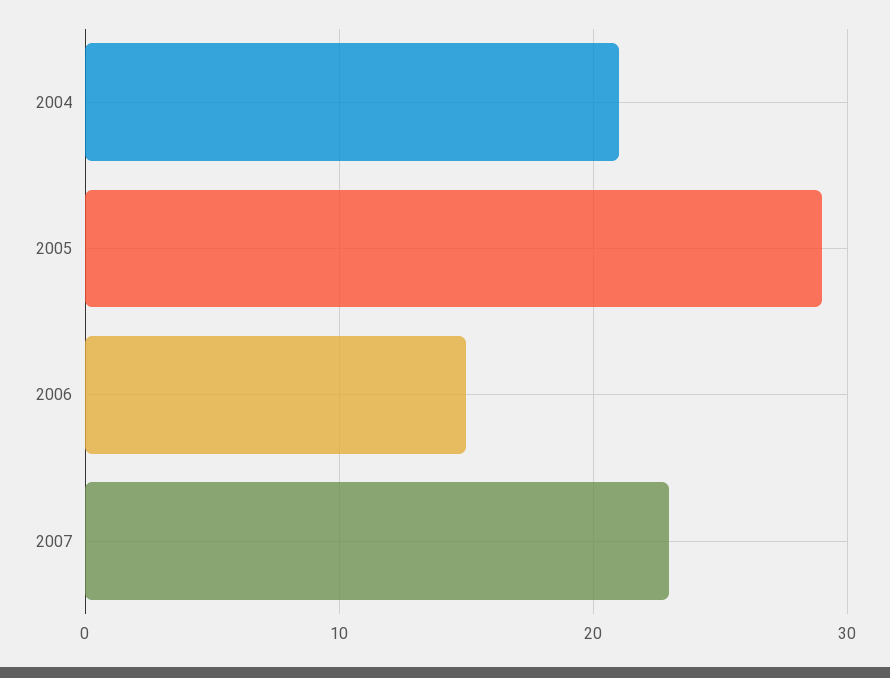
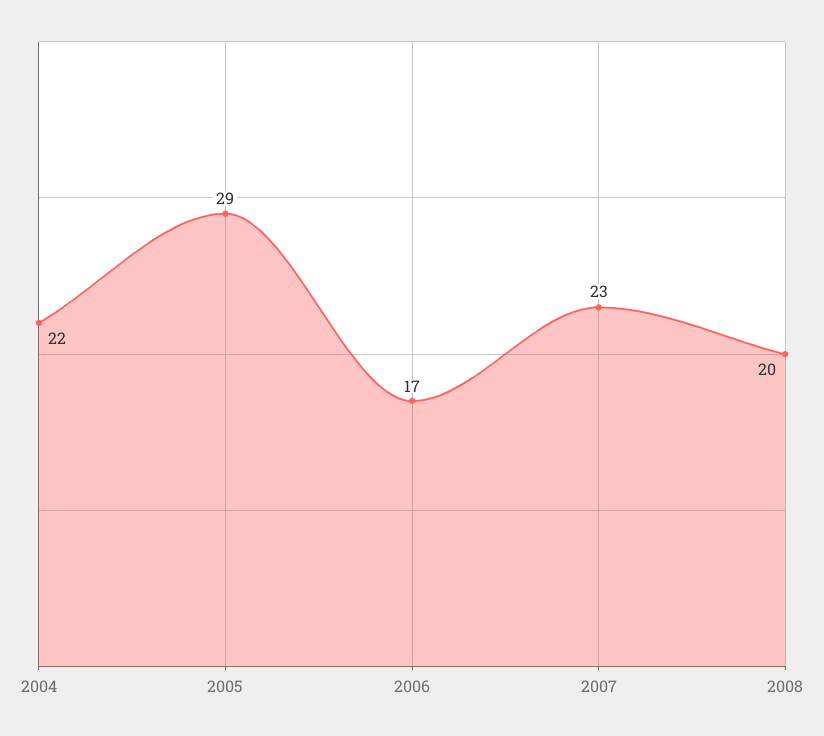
2004: 21 -> 22
2006: 15 -> 17
2008: none -> 20

